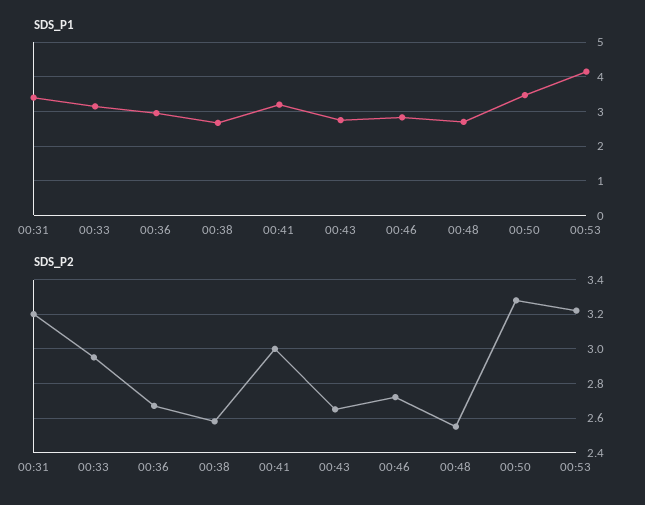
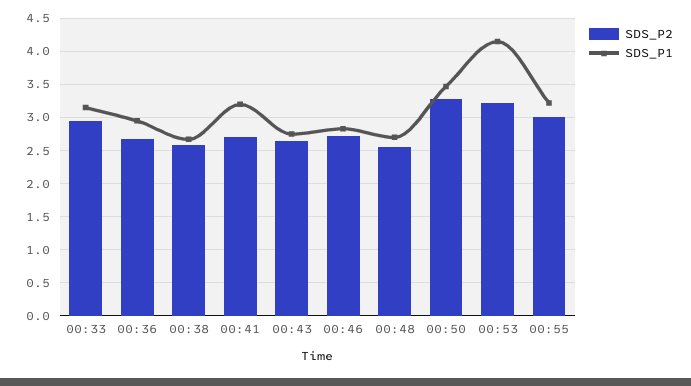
SDS_P1, 00:31: 3.4 -> none
SDS_P2, 00:31: 3.2 -> none
SDS_P2, 00:41: 3 -> 2.7
SDS_P2, 00:55: none -> 3
SDS_P1, 00:55: none -> 3.2

